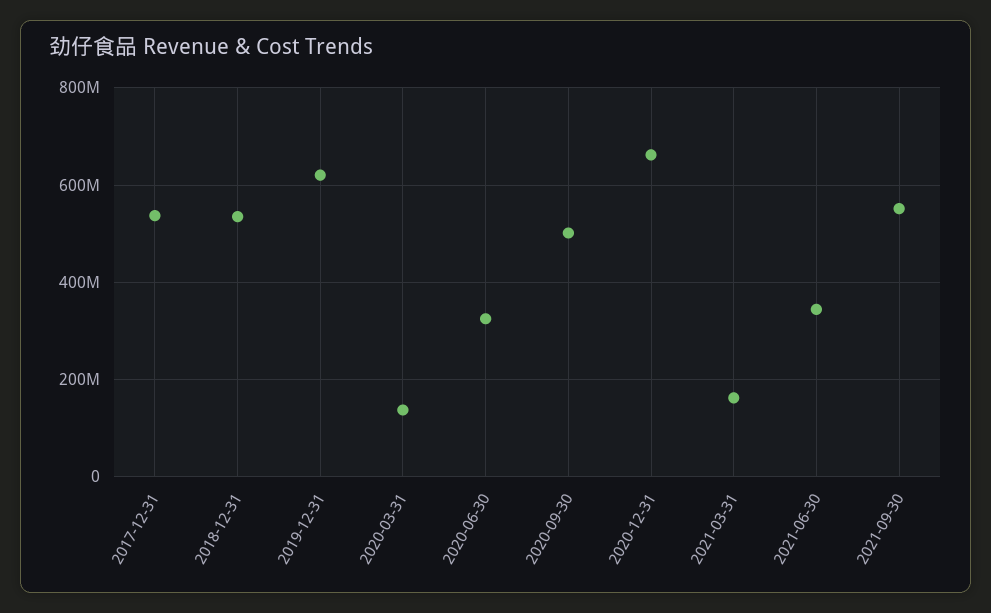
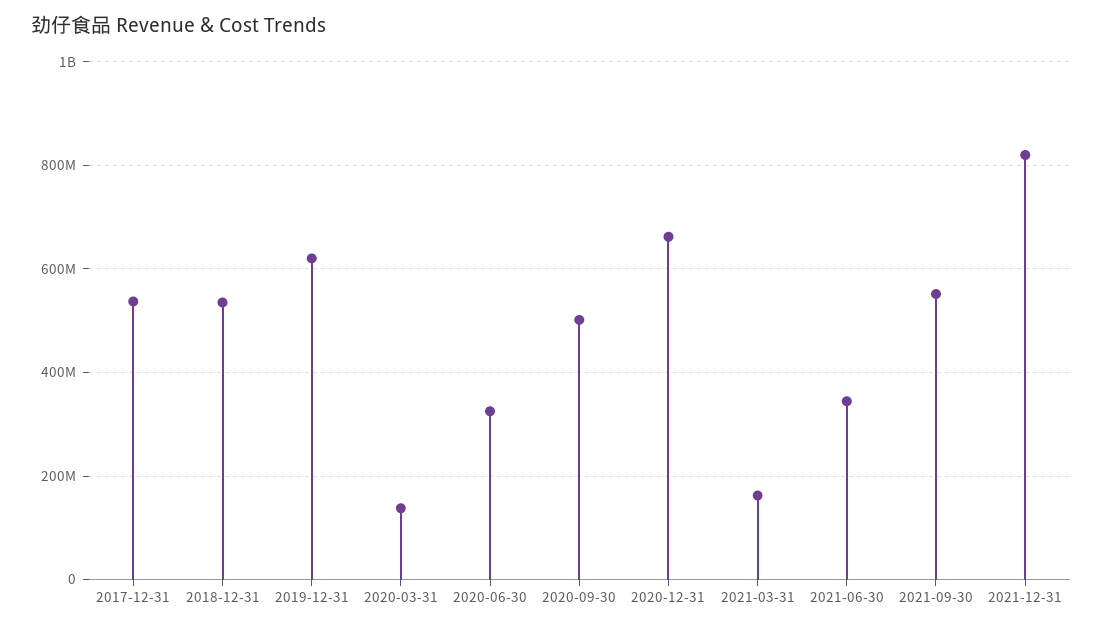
2021-12-31: none -> 820000000

